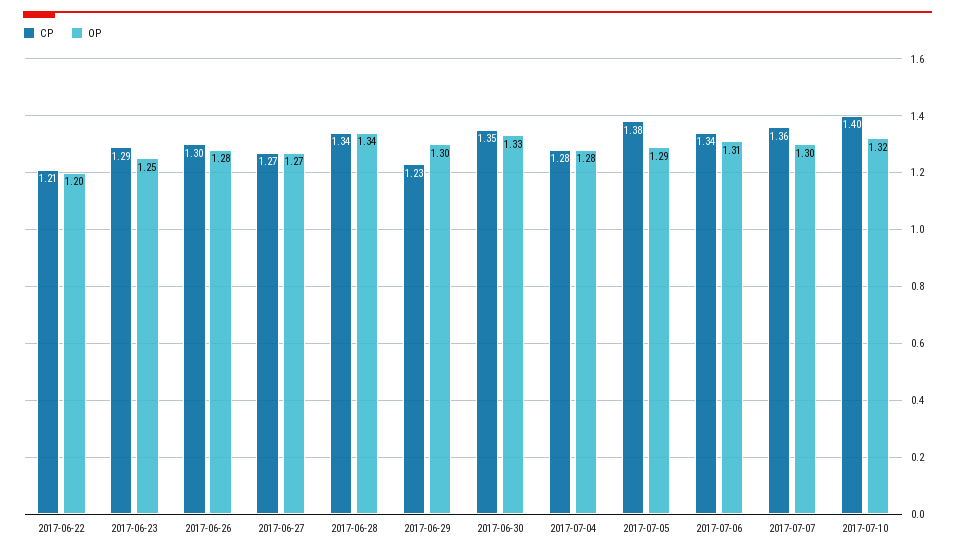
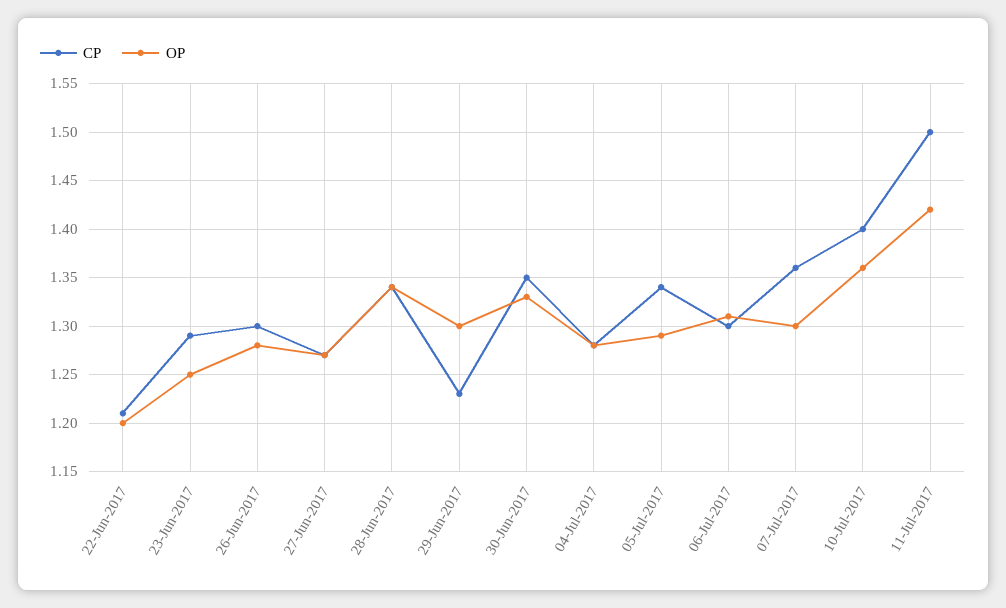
CP, 2017-07-05: 1.38 -> 1.34
CP, 2017-07-06: 1.34 -> 1.3
OP, 2017-07-10: 1.32 -> 1.36
CP, 11-Jul-2017: none -> 1.5
OP, 11-Jul-2017: none -> 1.42

